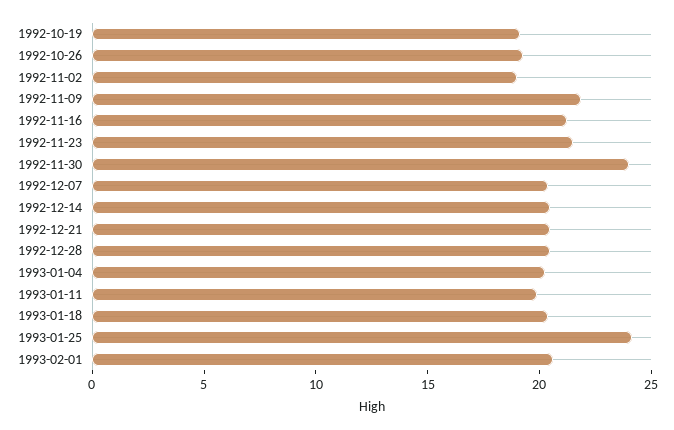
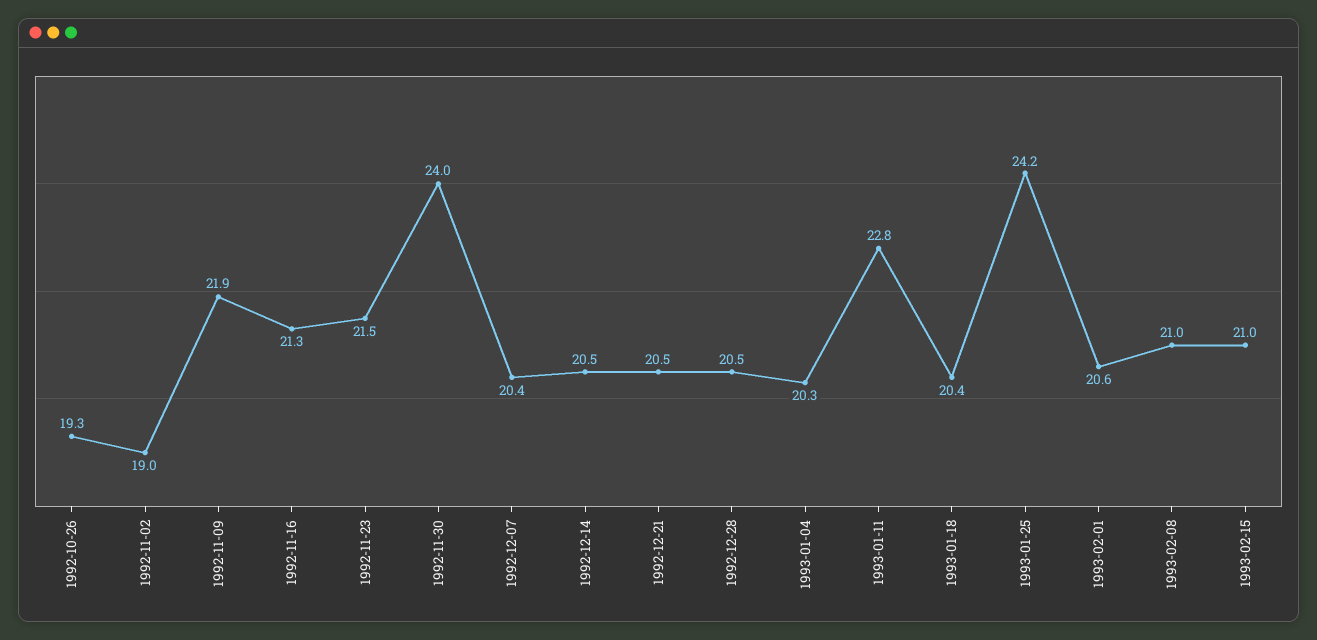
1992-10-19: 19 -> none
1993-01-11: 20 -> 22.8
1993-02-08: none -> 21
1993-02-15: none -> 21

